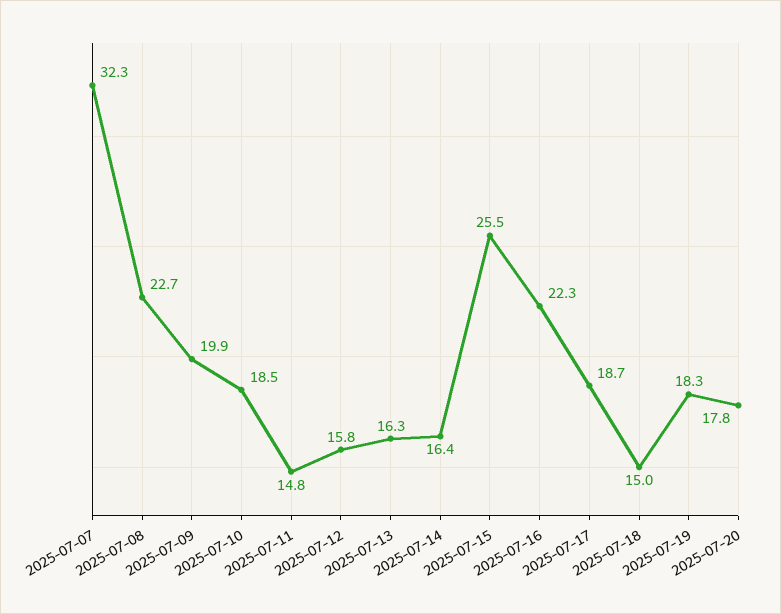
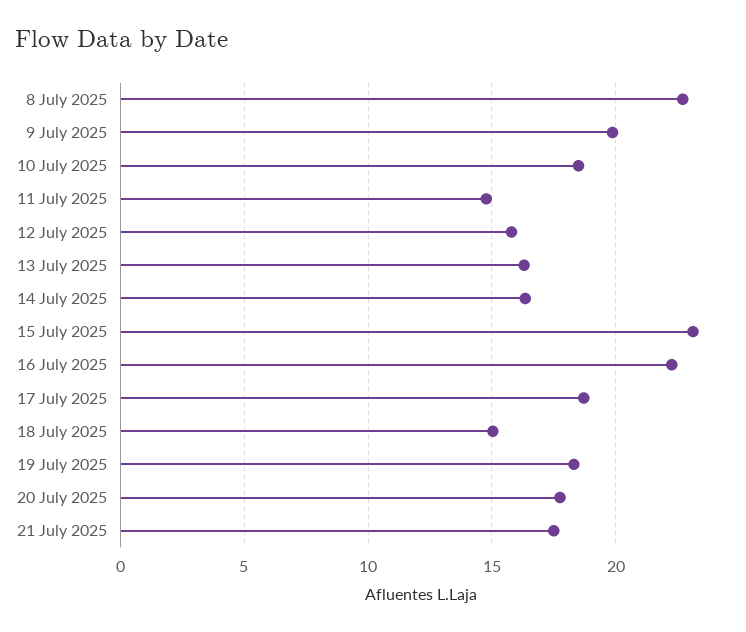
2025-07-07: 32.3 -> none
2025-07-15: 25.5 -> 23
21 July 2025: none -> 17.5

